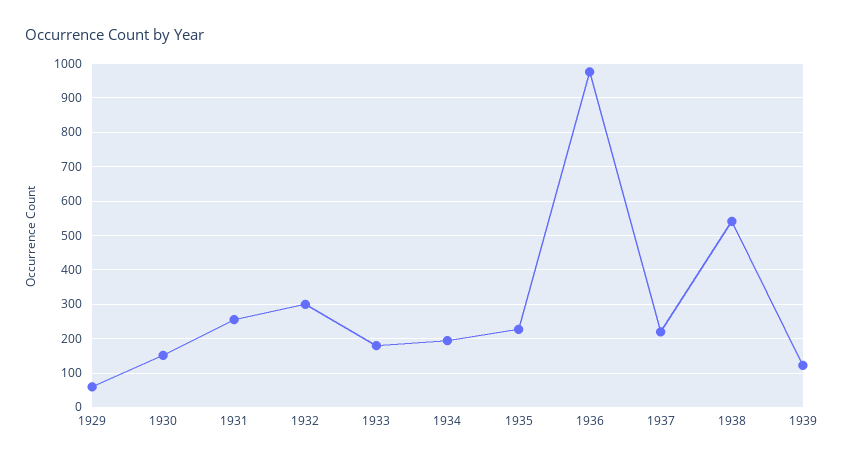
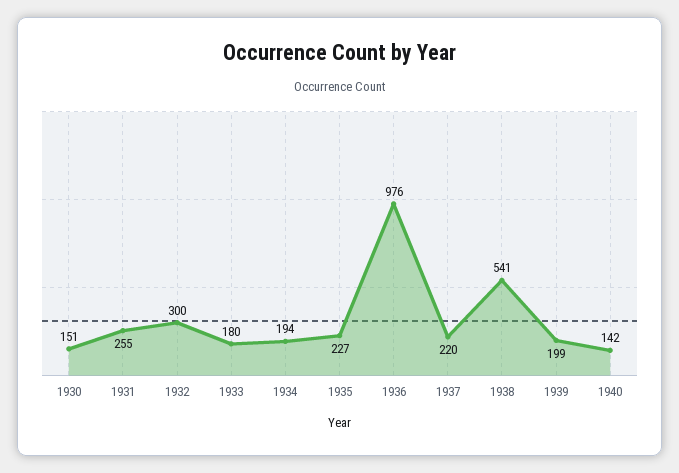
1929: 60 -> none
1939: 120 -> 199
1940: none -> 142

